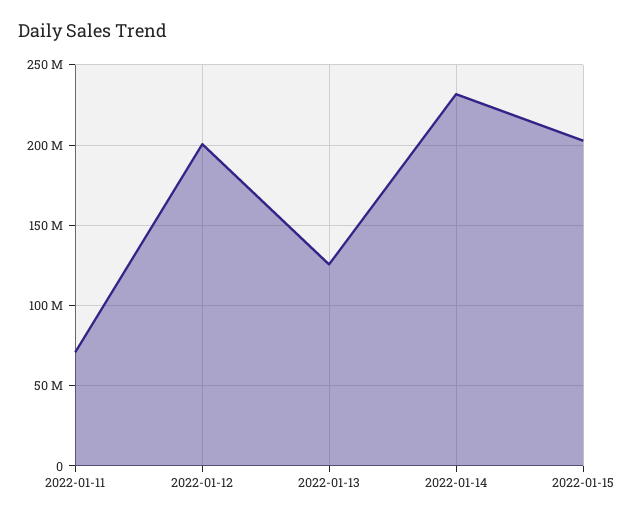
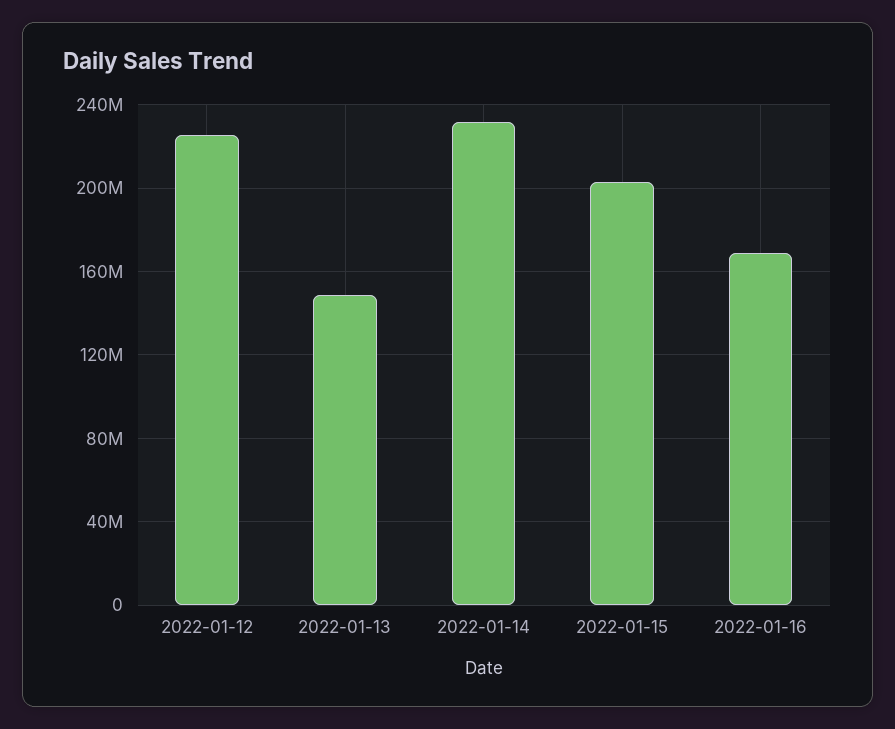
2022-01-11: 70000000 -> none
2022-01-12: 200000000 -> 225000000
2022-01-13: 125000000 -> 150000000
2022-01-16: none -> 170000000

